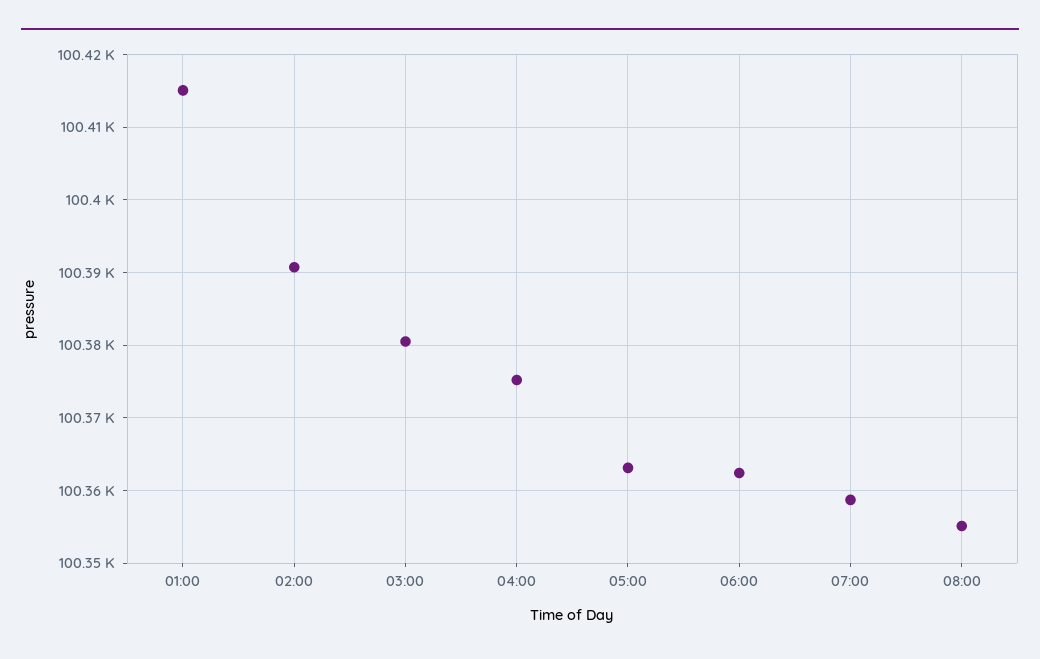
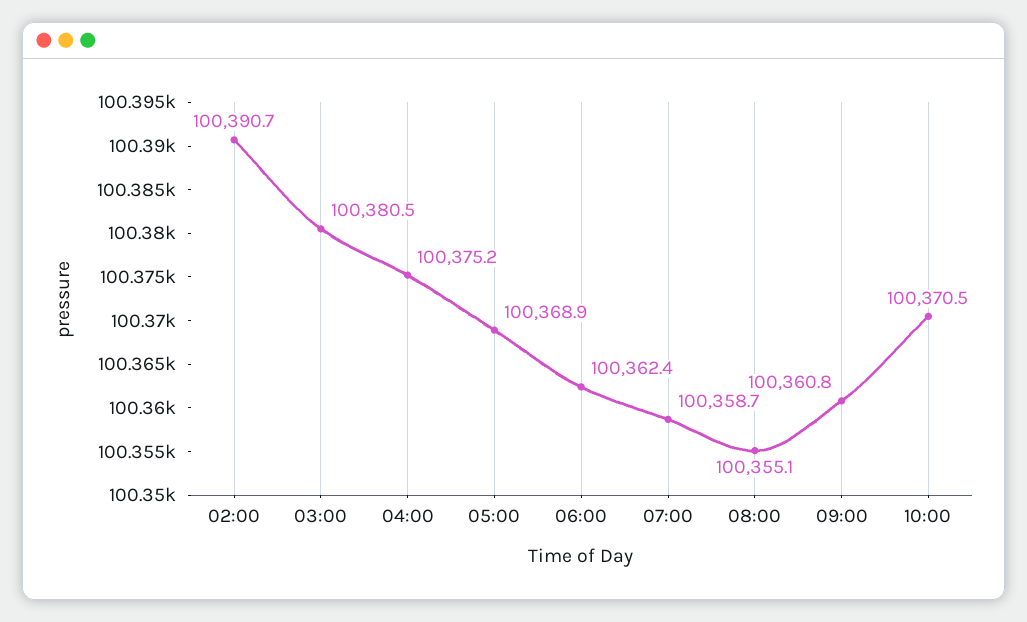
01:00: 100415 -> none
05:00: 100363 -> 100368.9
09:00: none -> 100360.8
10:00: none -> 100370.5

